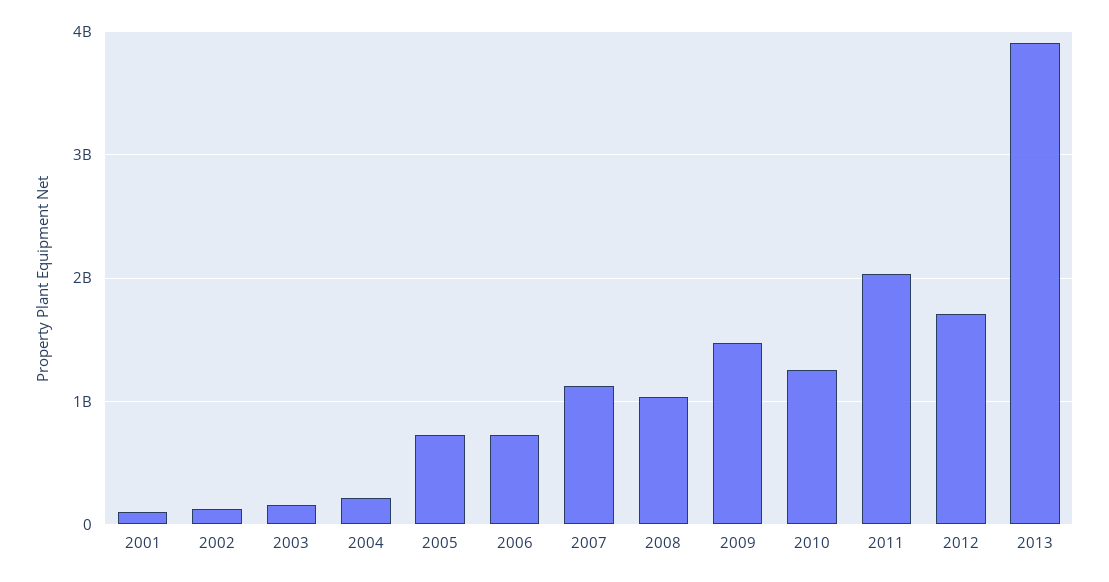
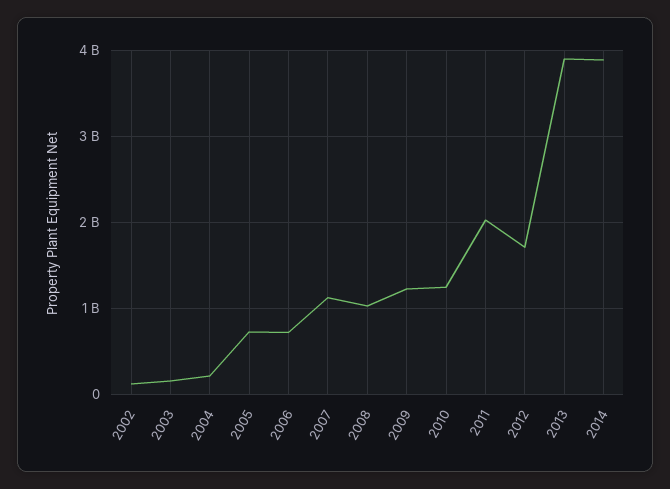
2001: 100000000 -> none
2009: 1500000000 -> 1200000000
2014: none -> 3900000000

